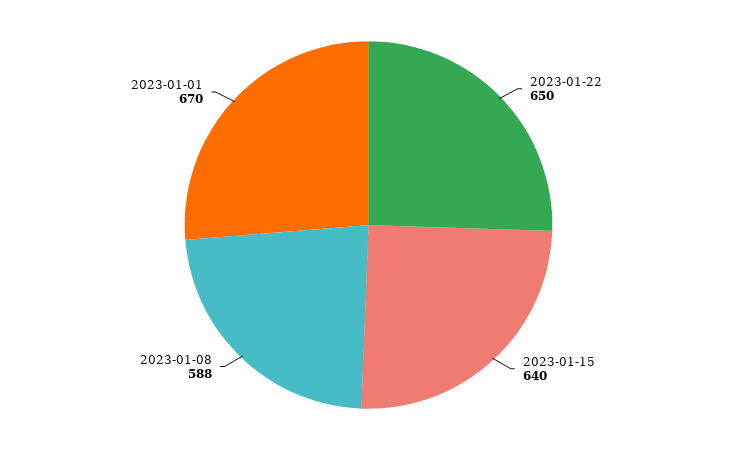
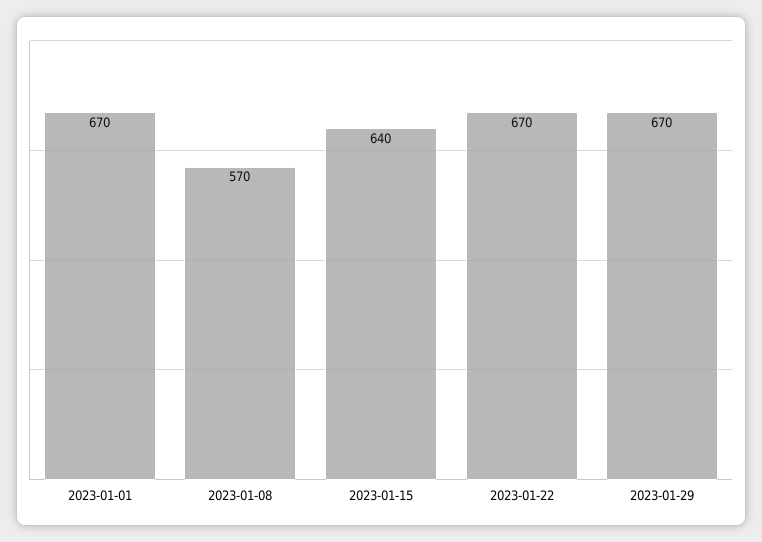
2023-01-22: 650 -> 670
2023-01-08: 588 -> 570
2023-01-29: none -> 670

